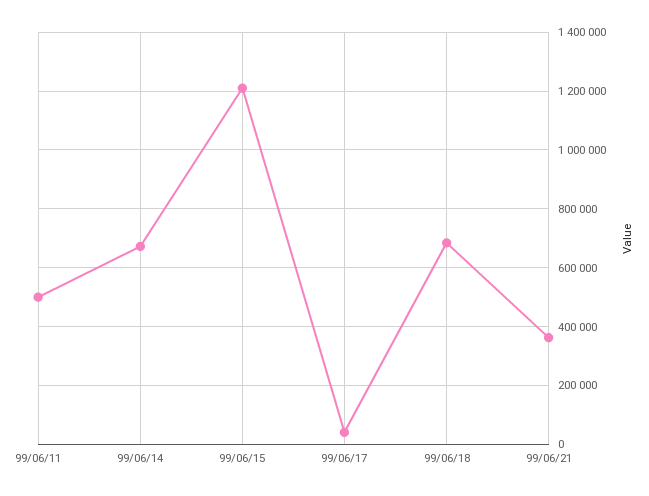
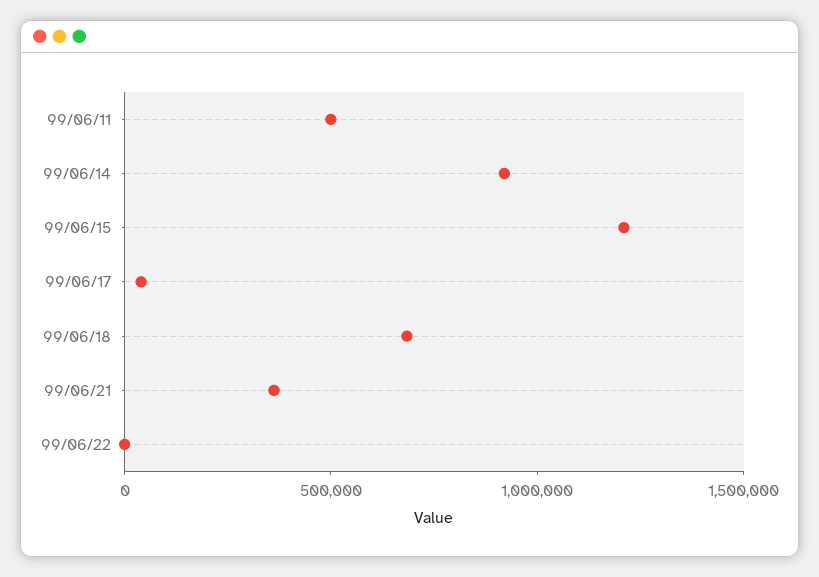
99/06/14: 675000 -> 900000
99/06/22: none -> 0

